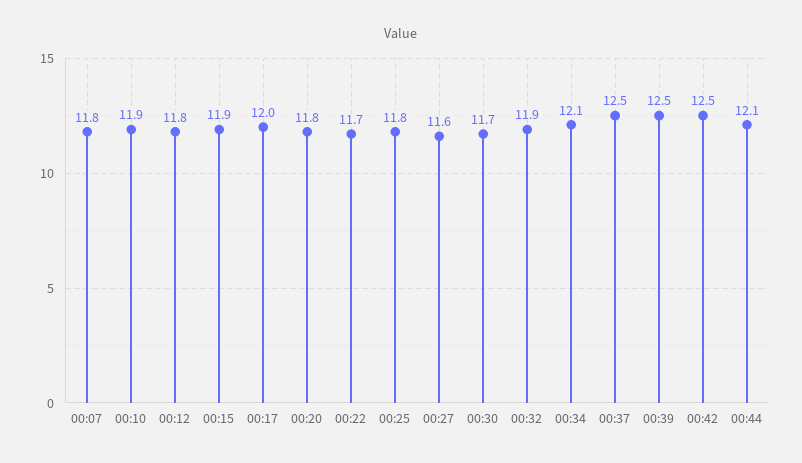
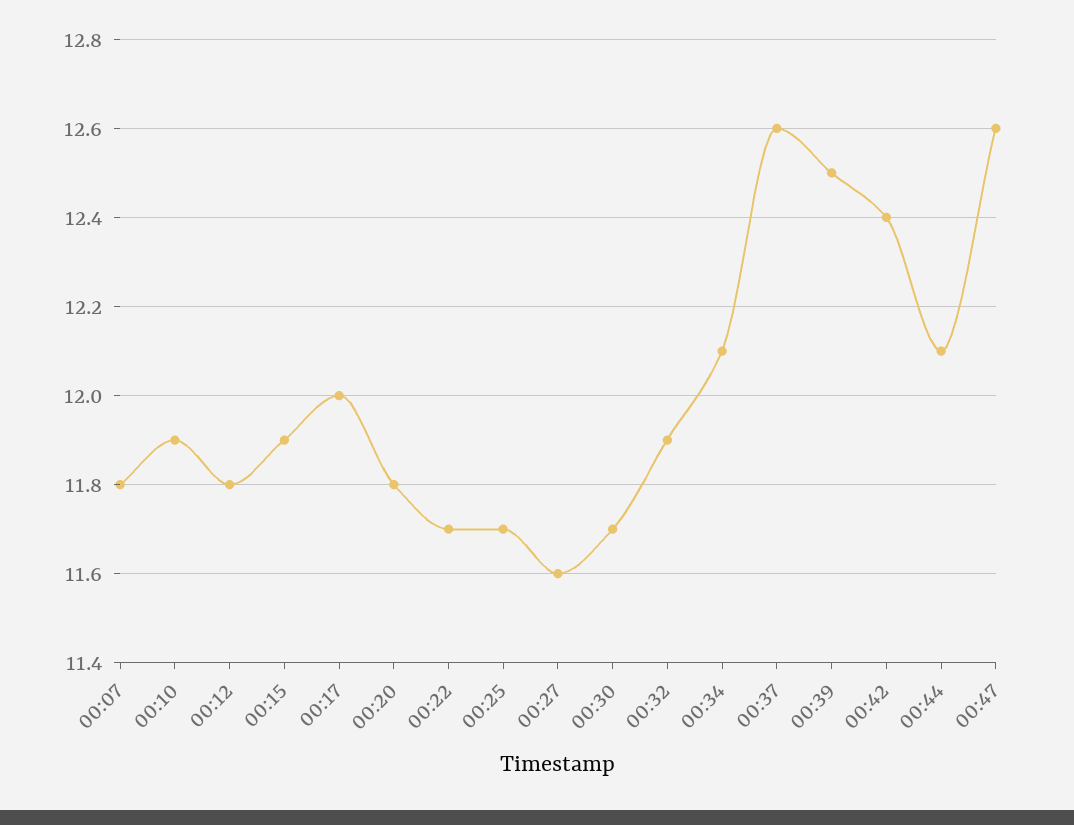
00:25: 11.8 -> 11.7
00:37: 12.5 -> 12.6
00:42: 12.5 -> 12.4
00:47: none -> 12.6

